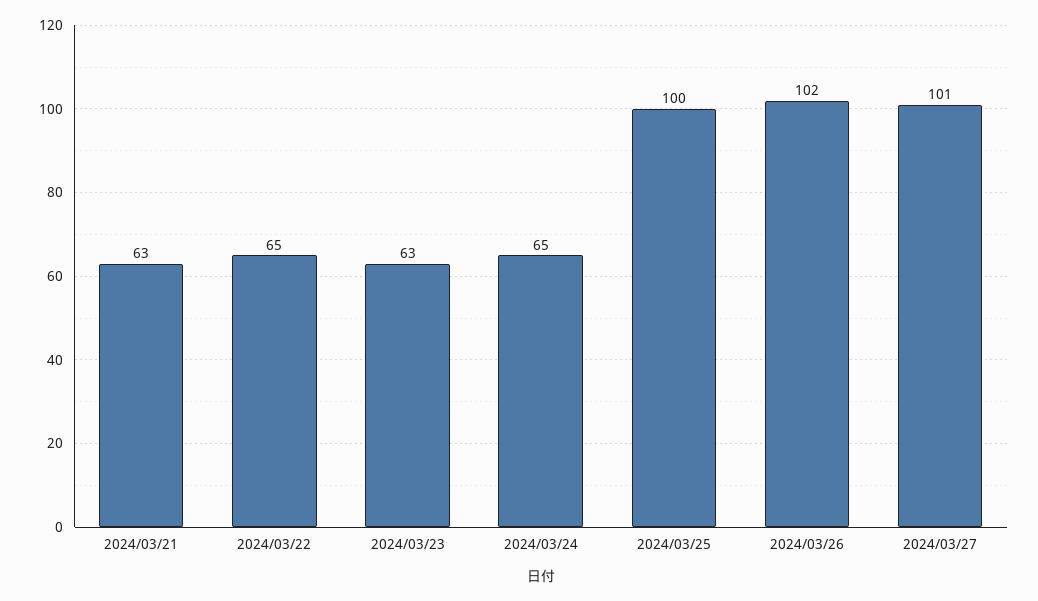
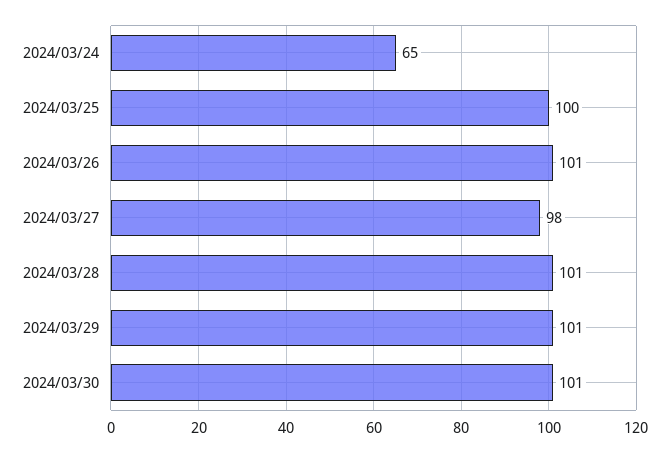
2024/03/21: 63 -> none
2024/03/22: 65 -> none
2024/03/23: 63 -> none
2024/03/26: 102 -> 101
2024/03/27: 101 -> 98
2024/03/28: none -> 101
2024/03/29: none -> 101
2024/03/30: none -> 101

